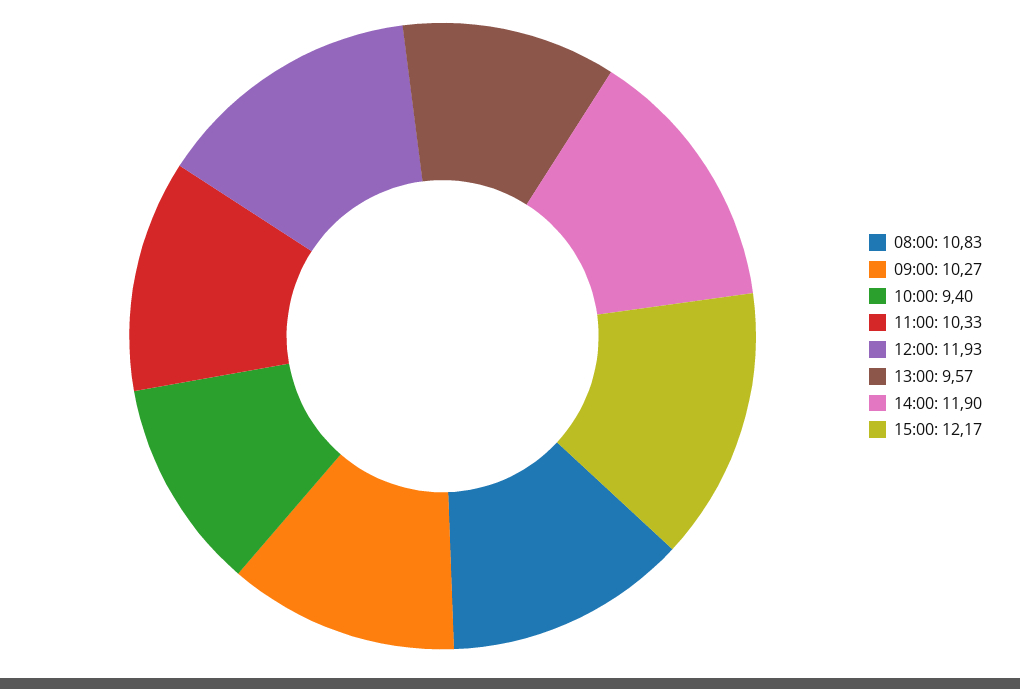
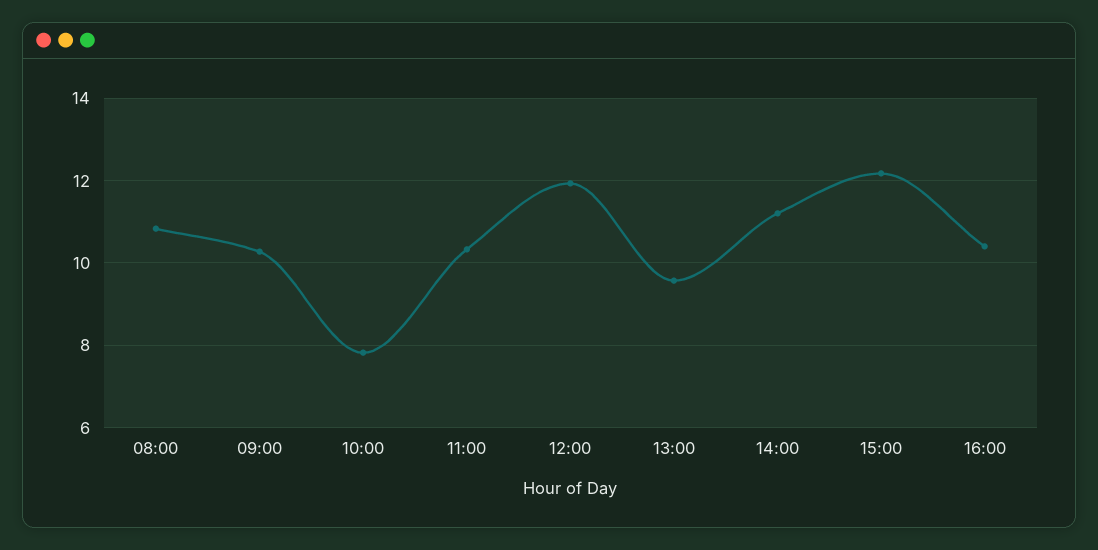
10:00: 9.4 -> 7.8
14:00: 11.9 -> 11.2
16:00: none -> 10.4

